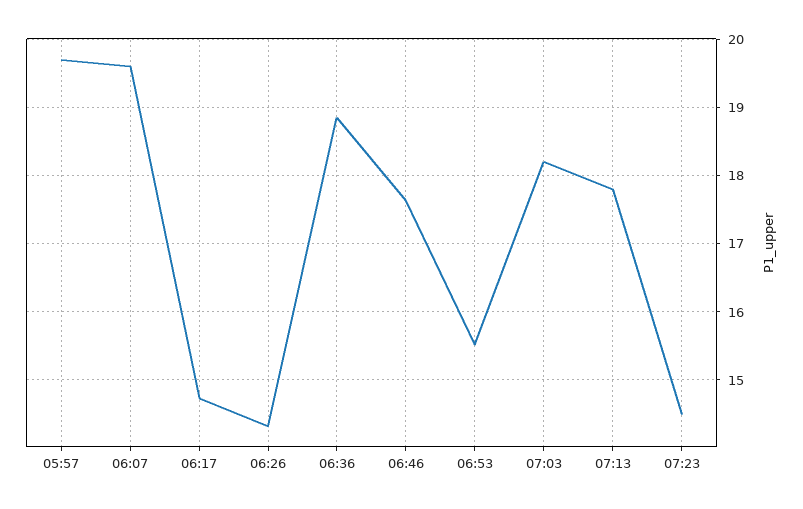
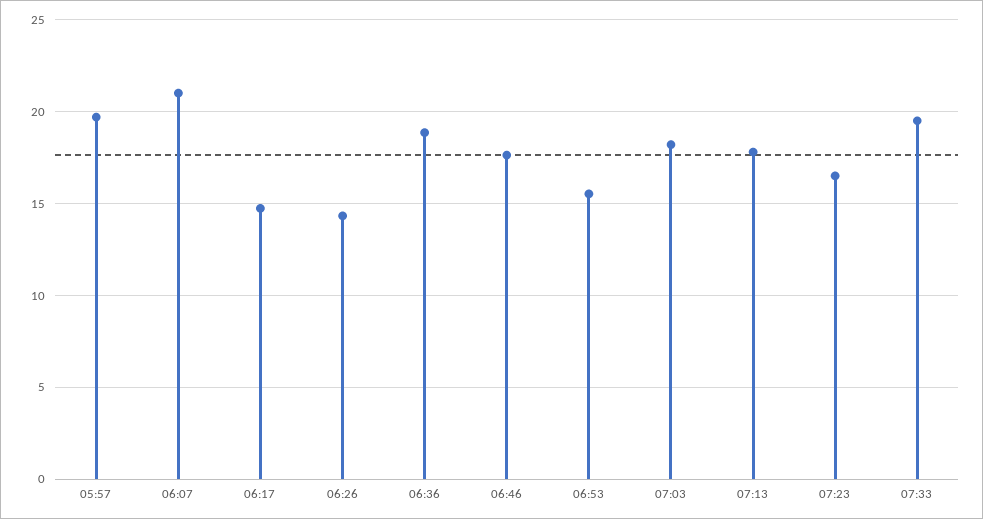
06:07: 19.6 -> 21
07:23: 14.5 -> 16.5
07:33: none -> 19.5

